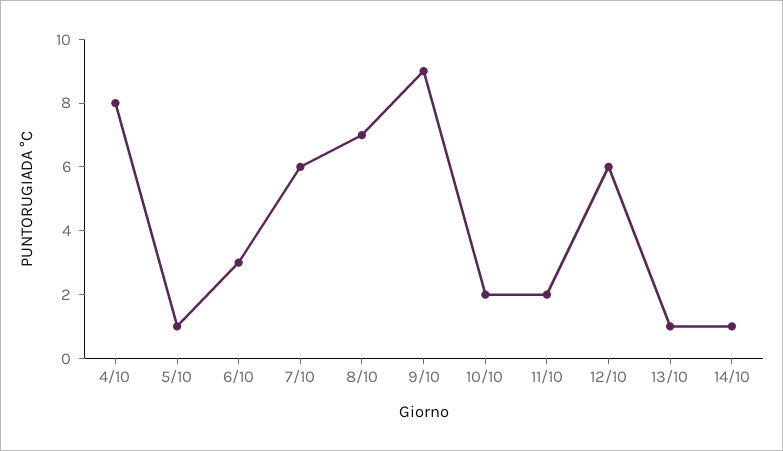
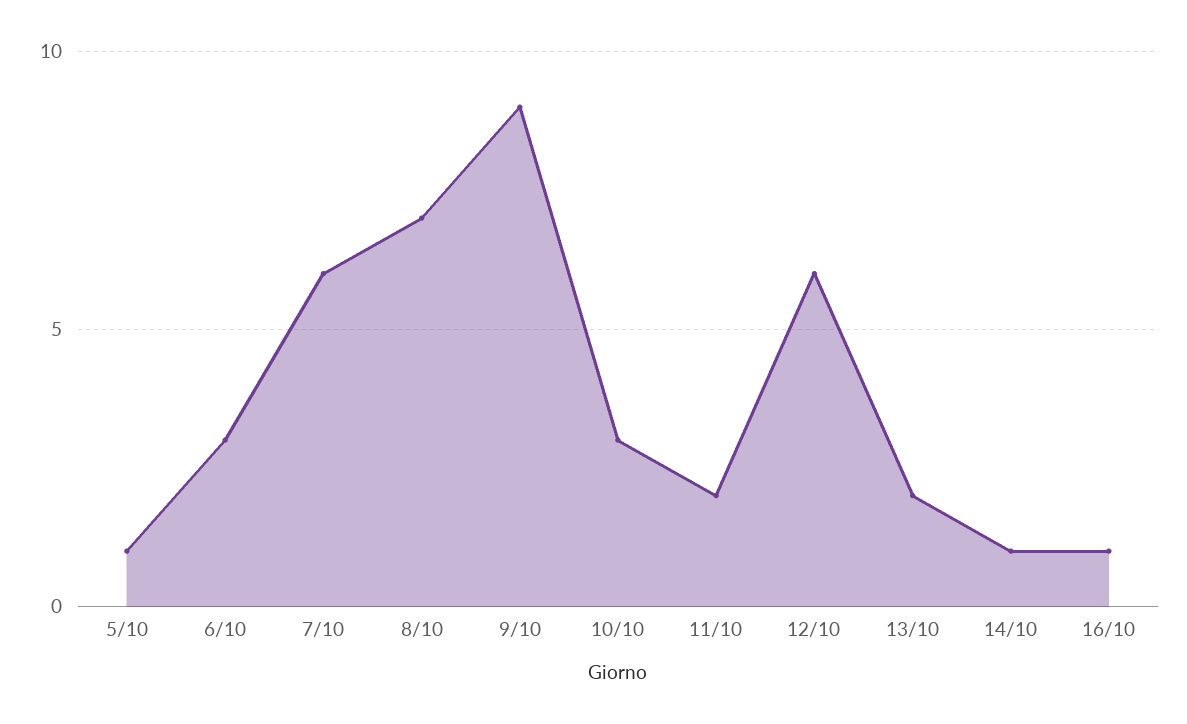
4/10: 8 -> none
10/10: 2 -> 3
13/10: 1 -> 2
16/10: none -> 1

